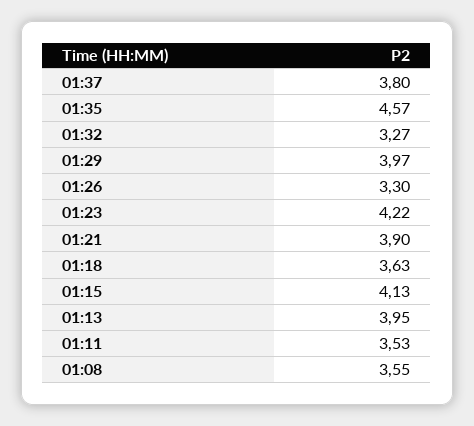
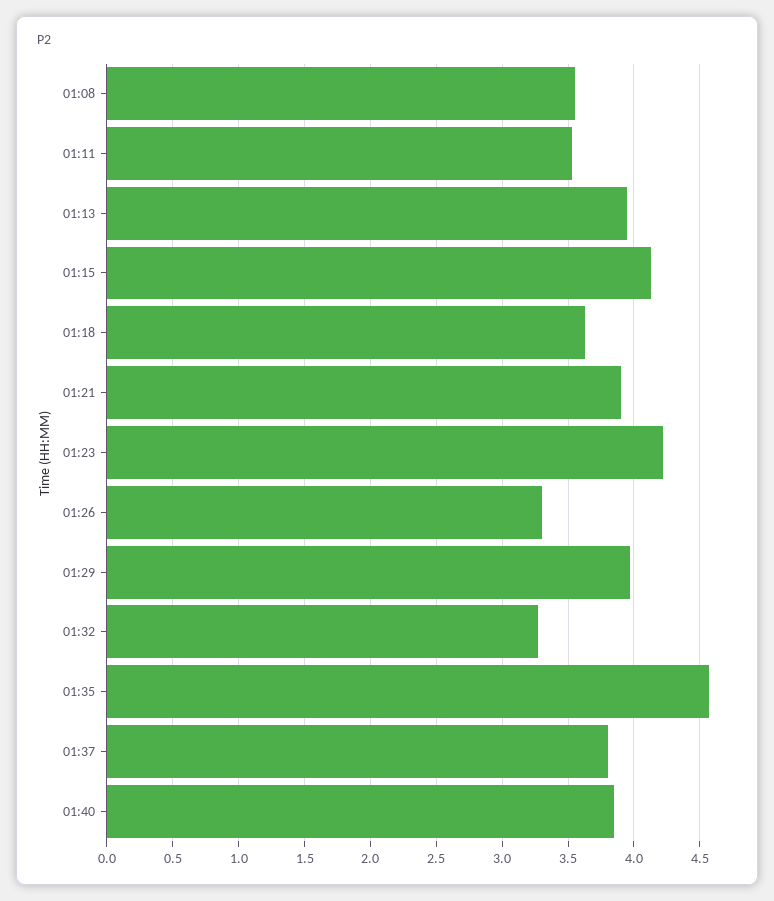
01:40: none -> 3.85

